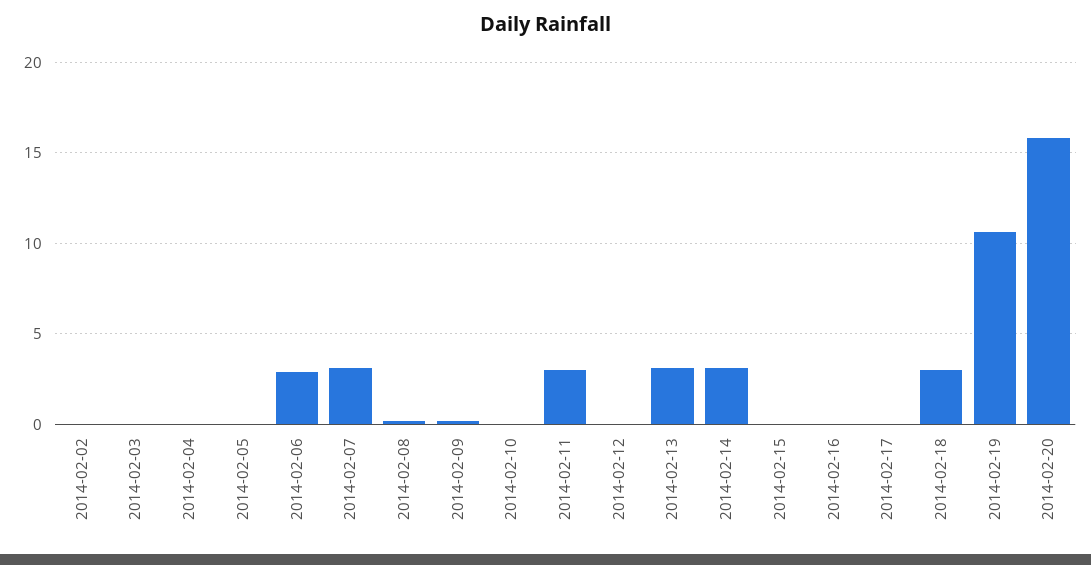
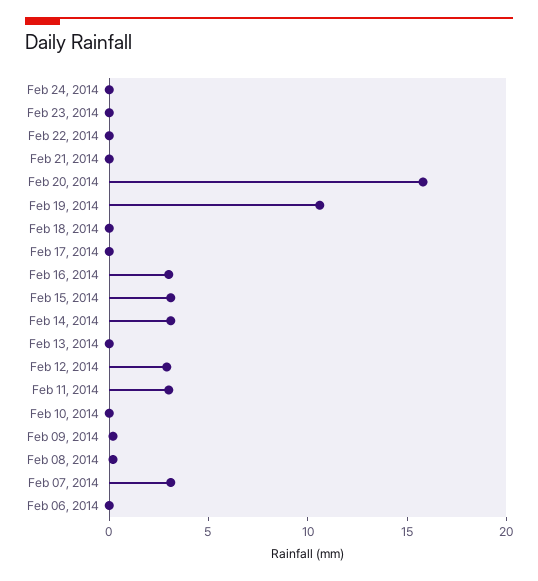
2014-02-02: 0 -> none
2014-02-03: 0 -> none
2014-02-04: 0 -> none
2014-02-05: 0 -> none
2014-02-06: 3 -> 0
2014-02-12: 0 -> 3
2014-02-13: 3 -> 0
2014-02-15: 0 -> 3
2014-02-16: 0 -> 3
2014-02-18: 3 -> 0
Feb 24, 2014: none -> 0
Feb 23, 2014: none -> 0
Feb 22, 2014: none -> 0
Feb 21, 2014: none -> 0

